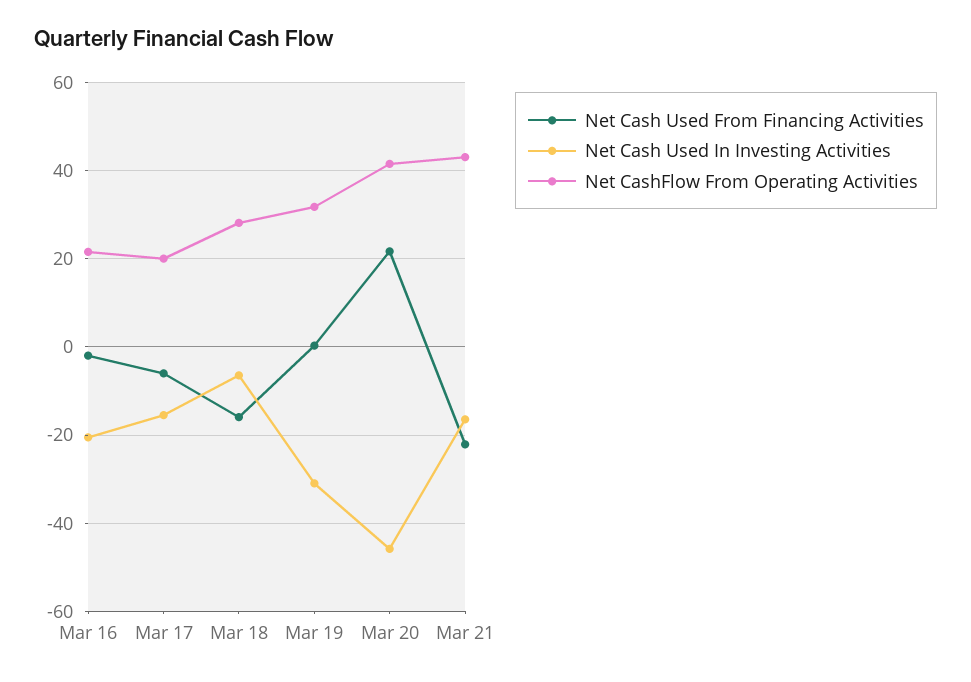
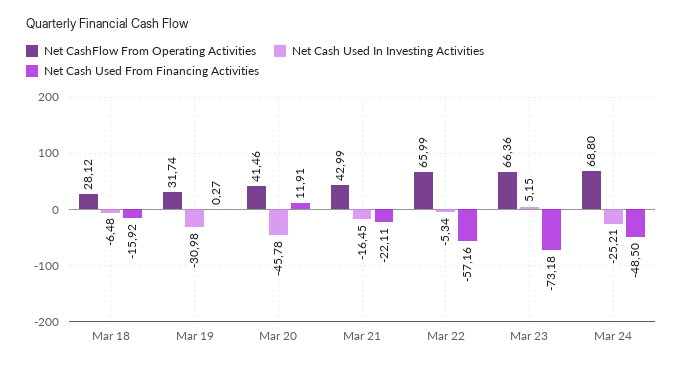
Net Cash Used From Financing Activities, Mar 16: -2 -> none
Net Cash Used In Investing Activities, Mar 16: -20 -> none
Net CashFlow From Operating Activities, Mar 16: 22 -> none
Net Cash Used From Financing Activities, Mar 17: -6 -> none
Net Cash Used In Investing Activities, Mar 17: -16 -> none
Net CashFlow From Operating Activities, Mar 17: 20 -> none
Net Cash Used From Financing Activities, Mar 20: 22 -> 11.91
Net CashFlow From Operating Activities, Mar 22: none -> 65.99
Net Cash Used In Investing Activities, Mar 22: none -> -5.34
Net Cash Used From Financing Activities, Mar 22: none -> -57.16
Net CashFlow From Operating Activities, Mar 23: none -> 66.36
Net Cash Used In Investing Activities, Mar 23: none -> 5.15
Net Cash Used From Financing Activities, Mar 23: none -> -73.18
Net CashFlow From Operating Activities, Mar 24: none -> 68.8
Net Cash Used In Investing Activities, Mar 24: none -> -25.21
Net Cash Used From Financing Activities, Mar 24: none -> -48.5

